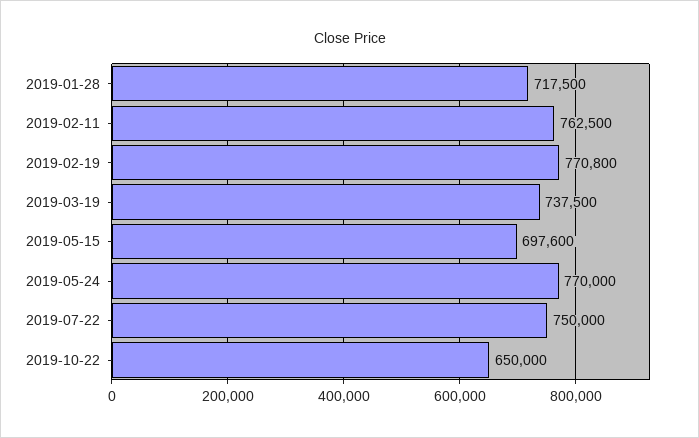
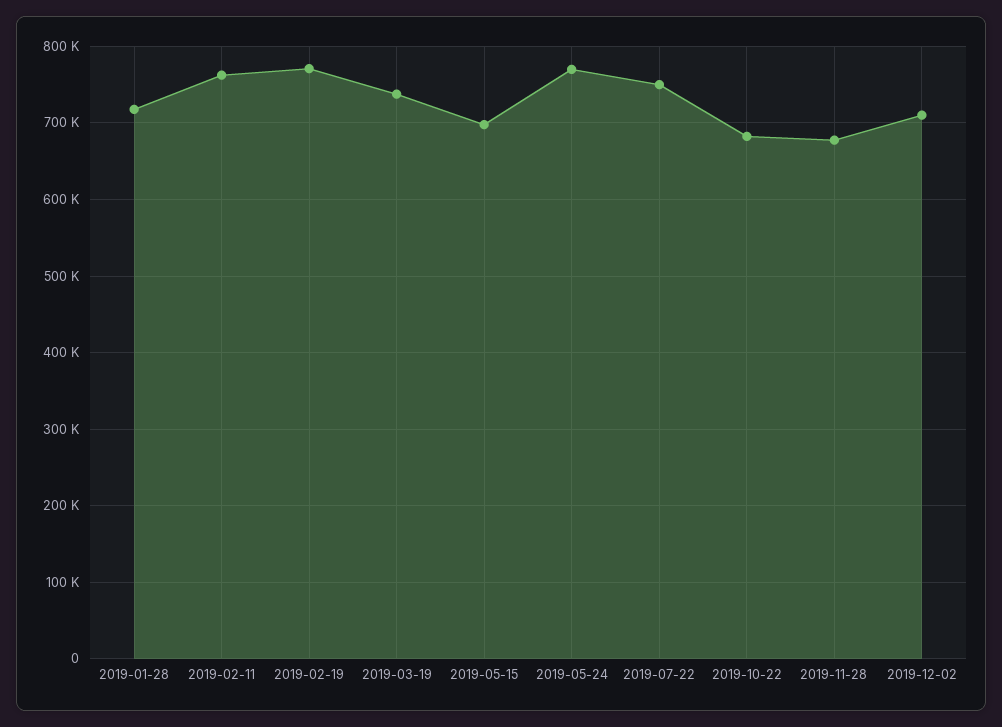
2019-10-22: 650000 -> 680000
2019-11-28: none -> 680000
2019-12-02: none -> 710000

